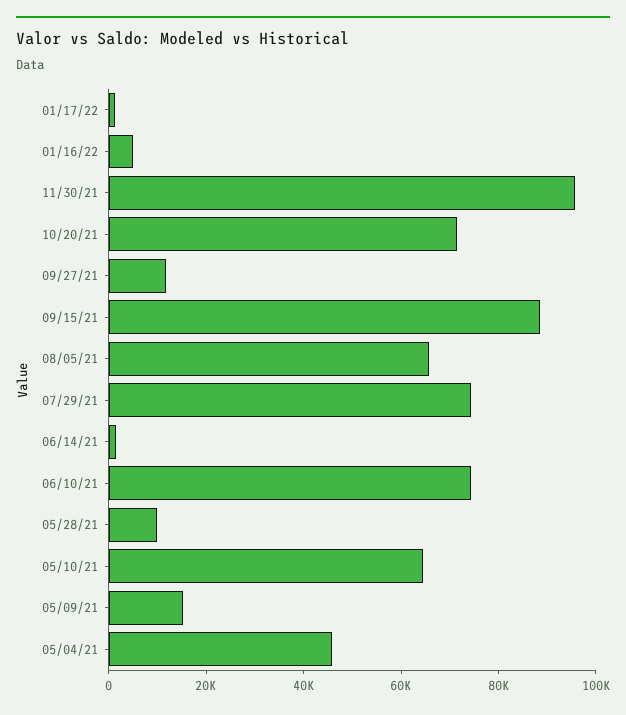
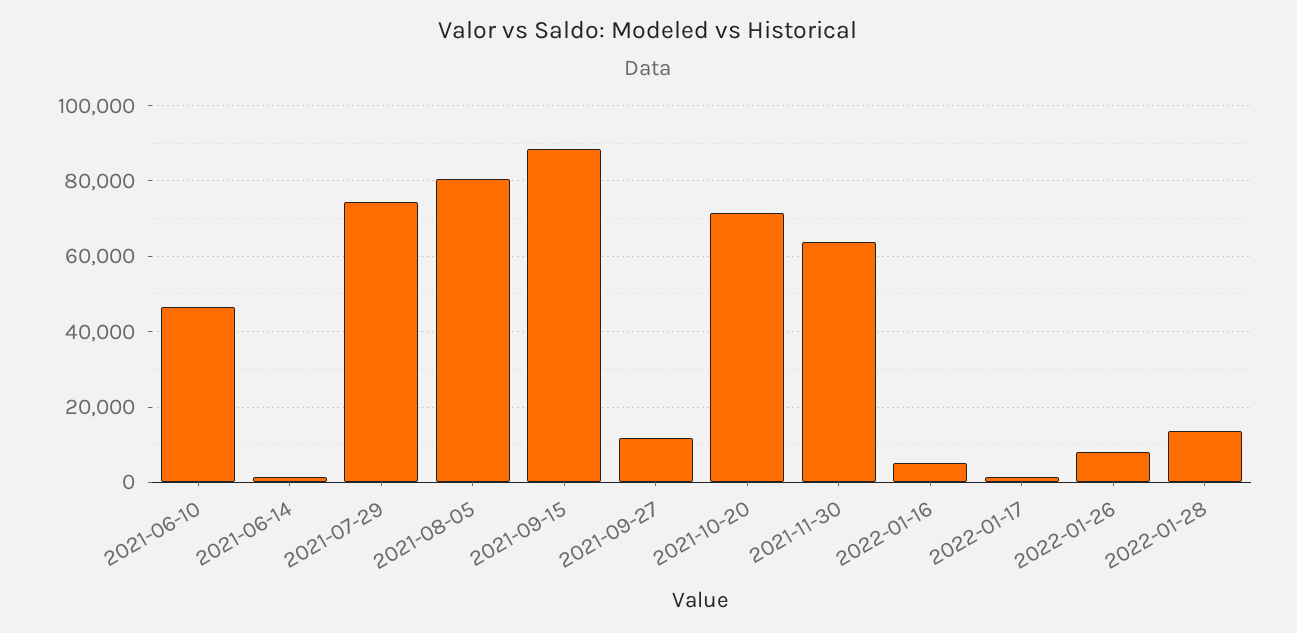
11/30/21: 95000 -> 64000
08/05/21: 65000 -> 80000
06/10/21: 75000 -> 46000
05/28/21: 10000 -> none
05/10/21: 65000 -> none
05/09/21: 15000 -> none
05/04/21: 45000 -> none
2022-01-26: none -> 8000
2022-01-28: none -> 14000

